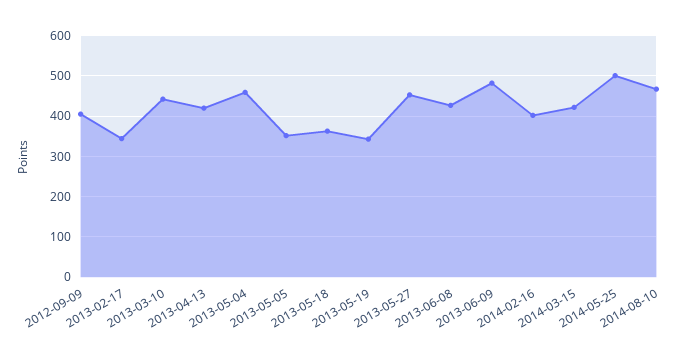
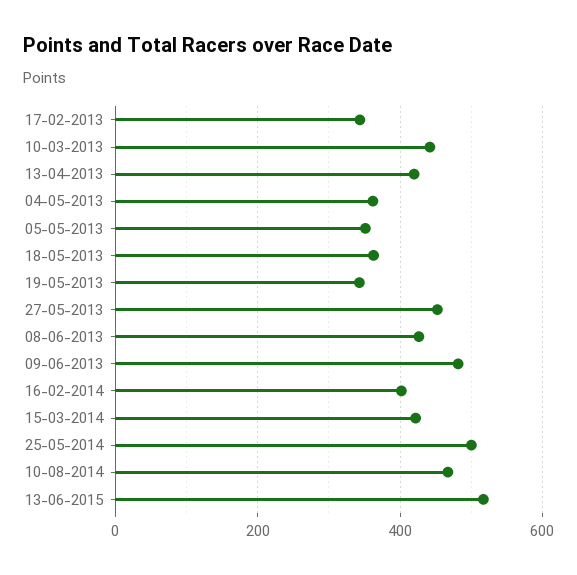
2012-09-09: 400 -> none
2013-05-04: 460 -> 360
13-06-2015: none -> 520

